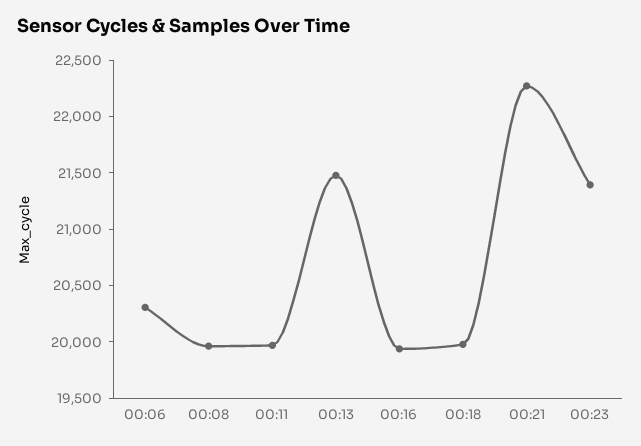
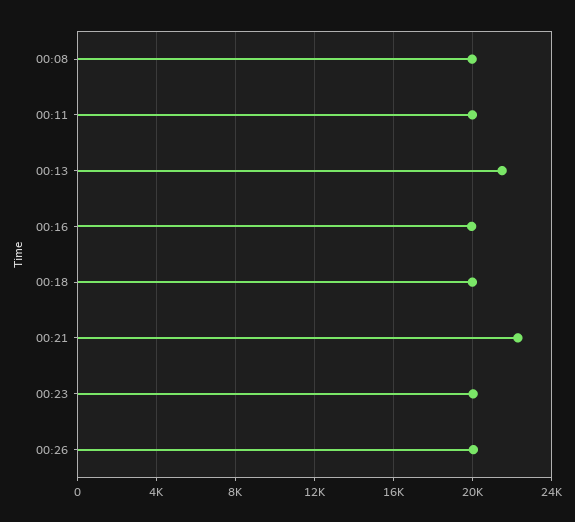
00:06: 20300 -> none
00:23: 21400 -> 20000
00:26: none -> 20000

